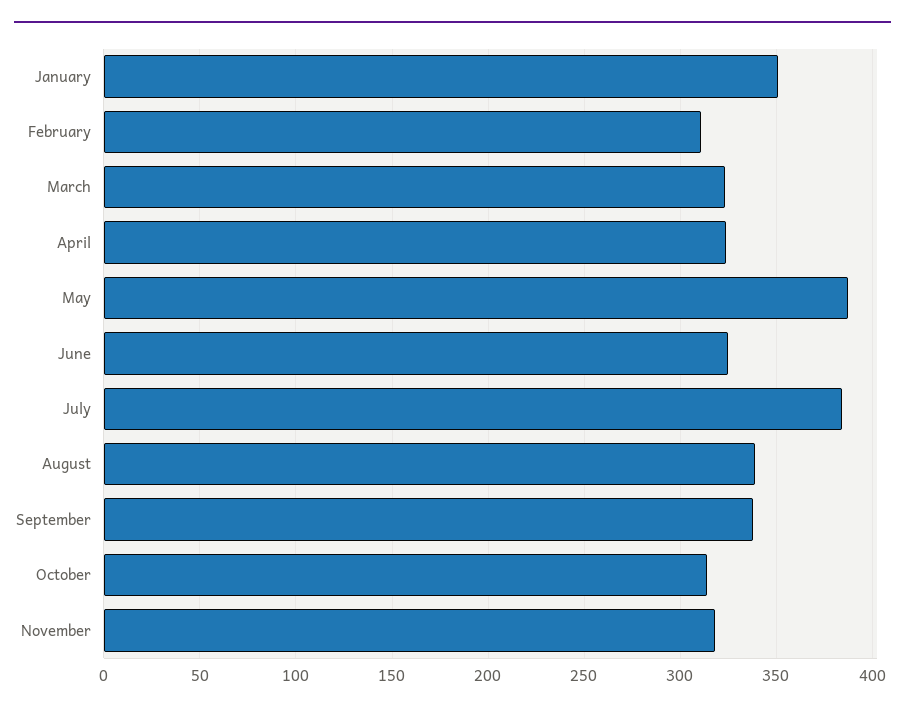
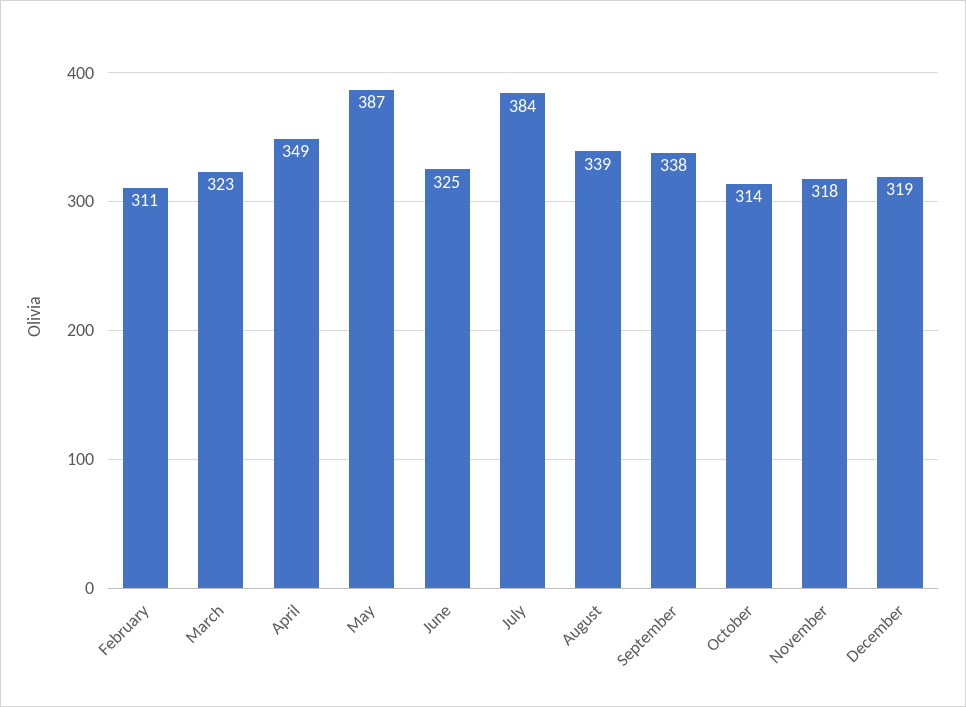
January: 350 -> none
April: 325 -> 349
December: none -> 319

